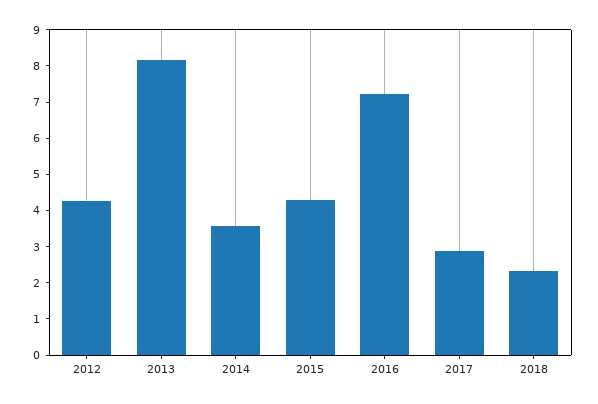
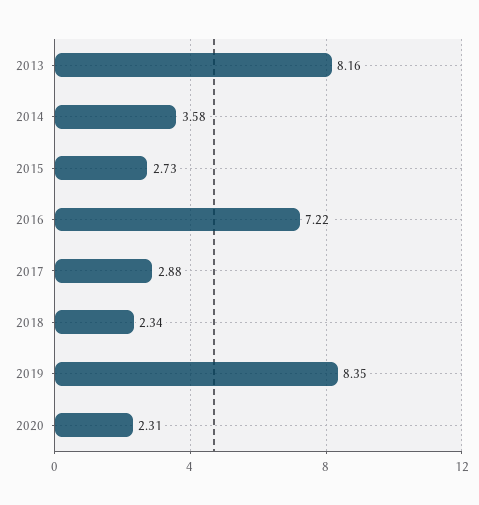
2012: 4.25 -> none
2015: 4.25 -> 2.73
2019: none -> 8.35
2020: none -> 2.31

